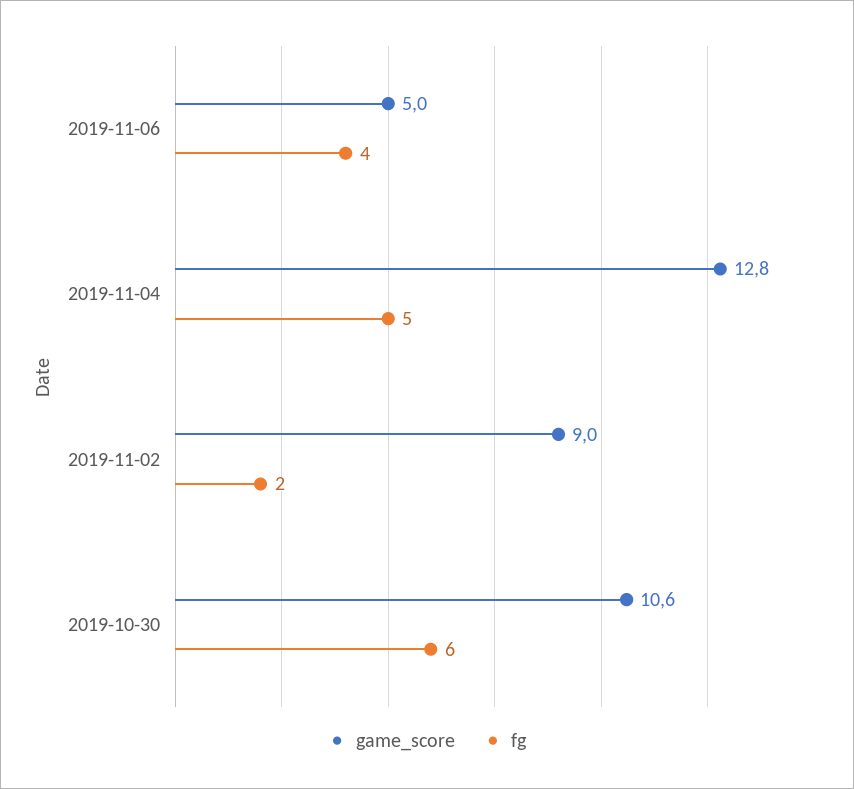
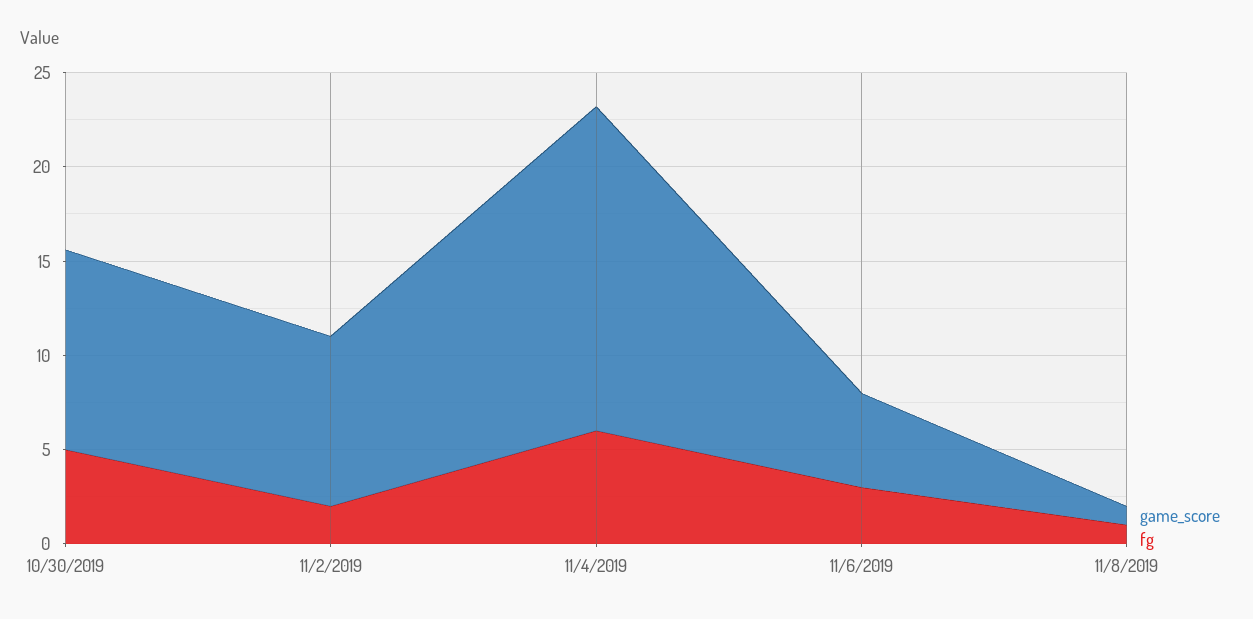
fg, 2019-11-06: 4 -> 3
game_score, 2019-11-04: 12.8 -> 17
fg, 2019-11-04: 5 -> 6
fg, 2019-10-30: 6 -> 5
game_score, 11/8/2019: none -> 1
fg, 11/8/2019: none -> 1

